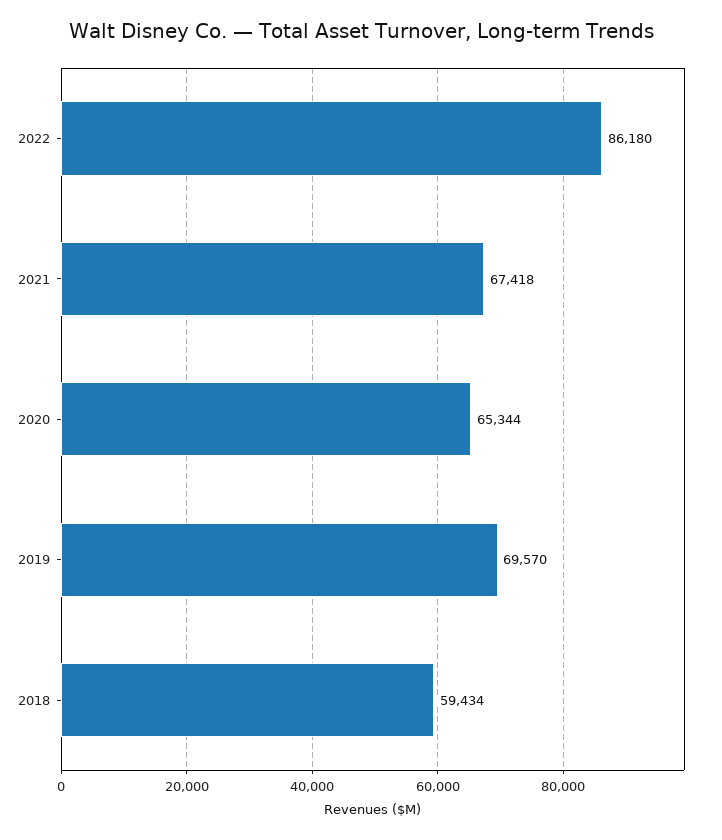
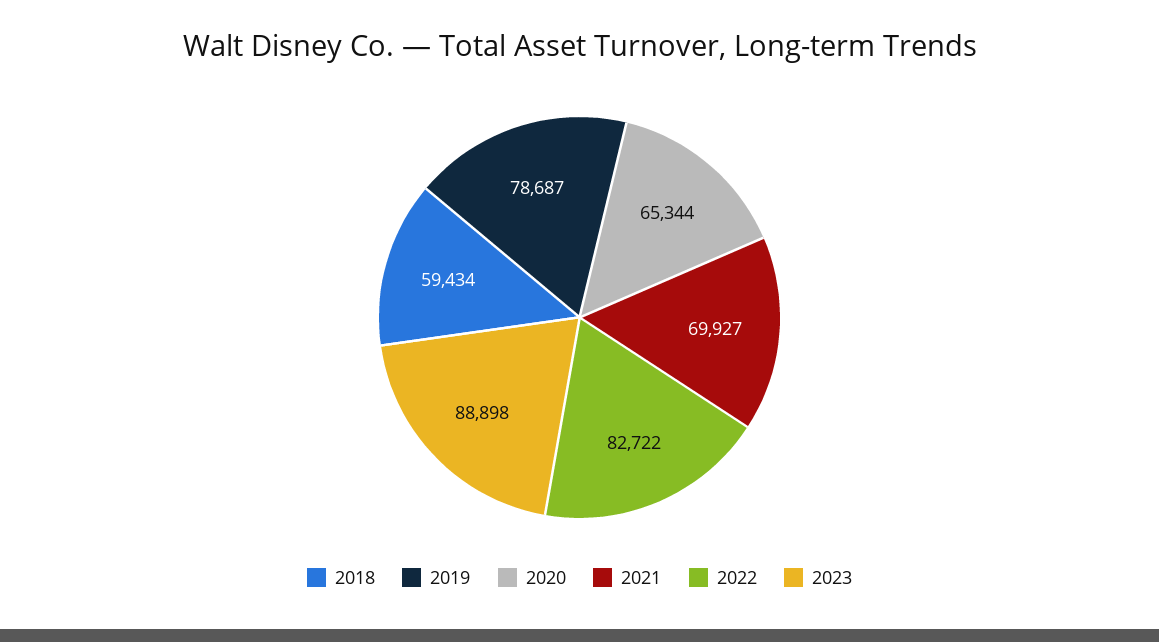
2022: 86180 -> 82722
2021: 67418 -> 69927
2019: 69570 -> 78687
2023: none -> 88898

